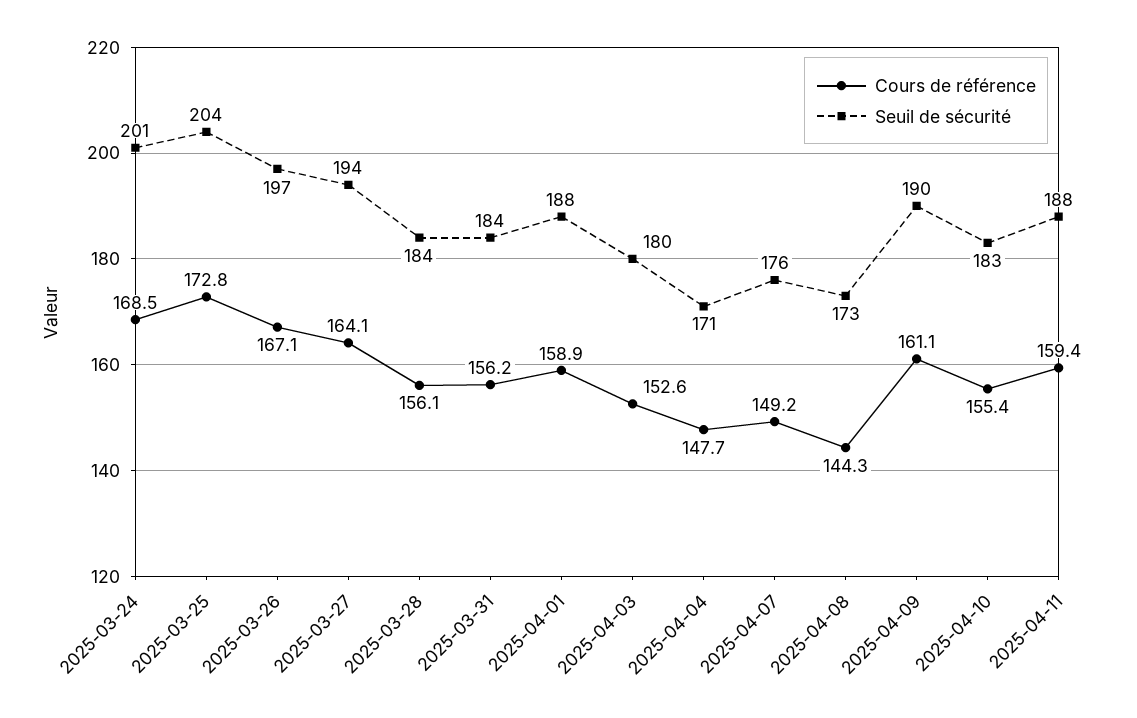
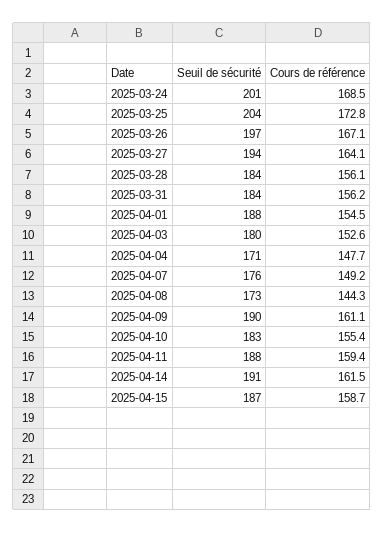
Cours de référence, 2025-04-01: 158.9 -> 154.5
Seuil de sécurité, 2025-04-14: none -> 191
Cours de référence, 2025-04-14: none -> 161.5
Seuil de sécurité, 2025-04-15: none -> 187
Cours de référence, 2025-04-15: none -> 158.7

